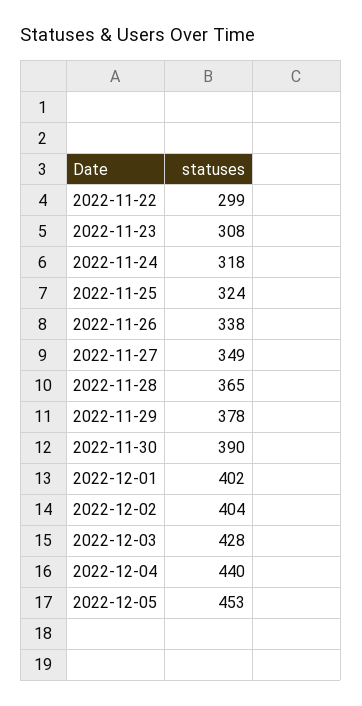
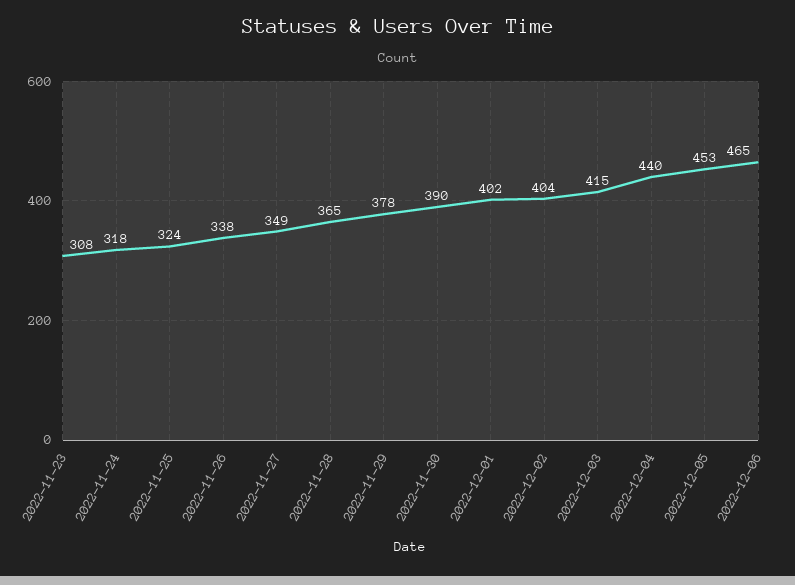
2022-11-22: 299 -> none
2022-12-03: 428 -> 415
2022-12-06: none -> 465

